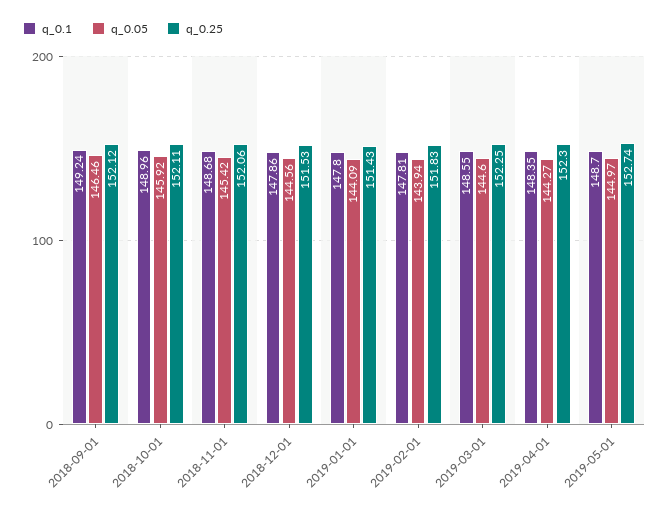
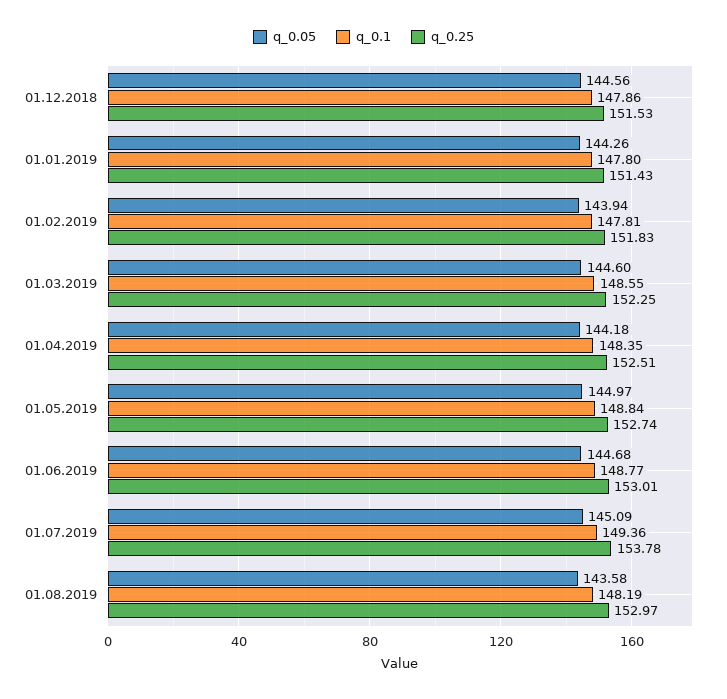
q_0.1, 2018-09-01: 149.24 -> none
q_0.05, 2018-09-01: 146.46 -> none
q_0.25, 2018-09-01: 152.12 -> none
q_0.1, 2018-10-01: 148.96 -> none
q_0.05, 2018-10-01: 145.92 -> none
q_0.25, 2018-10-01: 152.11 -> none
q_0.1, 2018-11-01: 148.68 -> none
q_0.05, 2018-11-01: 145.42 -> none
q_0.25, 2018-11-01: 152.06 -> none
q_0.05, 2019-01-01: 144.09 -> 144.26
q_0.05, 2019-04-01: 144.27 -> 144.18
q_0.25, 2019-04-01: 152.3 -> 152.51
q_0.1, 2019-05-01: 148.7 -> 148.84
q_0.05, 01.06.2019: none -> 144.68
q_0.1, 01.06.2019: none -> 148.77
q_0.25, 01.06.2019: none -> 153.01
q_0.05, 01.07.2019: none -> 145.09
q_0.1, 01.07.2019: none -> 149.36
q_0.25, 01.07.2019: none -> 153.78
q_0.05, 01.08.2019: none -> 143.58
q_0.1, 01.08.2019: none -> 148.19
q_0.25, 01.08.2019: none -> 152.97

